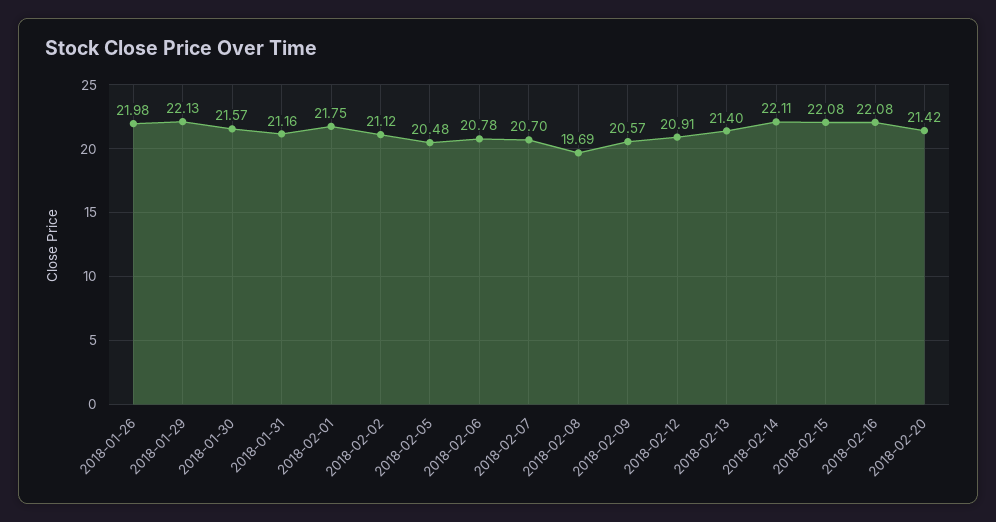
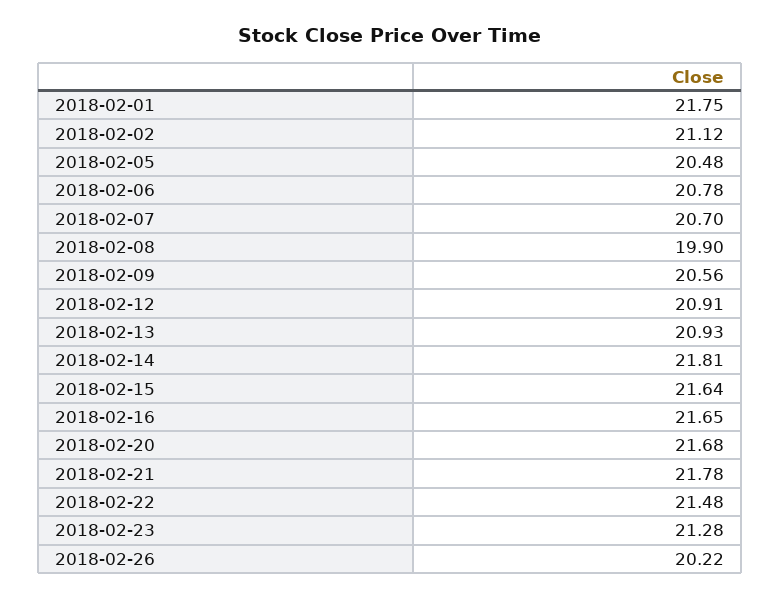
2018-01-26: 21.98 -> none
2018-01-29: 22.13 -> none
2018-01-30: 21.57 -> none
2018-01-31: 21.16 -> none
2018-02-08: 19.69 -> 19.9
2018-02-09: 20.57 -> 20.56
2018-02-13: 21.4 -> 20.93
2018-02-14: 22.11 -> 21.81
2018-02-15: 22.08 -> 21.64
2018-02-16: 22.08 -> 21.65
2018-02-20: 21.42 -> 21.68
2018-02-21: none -> 21.78
2018-02-22: none -> 21.48
2018-02-23: none -> 21.28
2018-02-26: none -> 20.22

